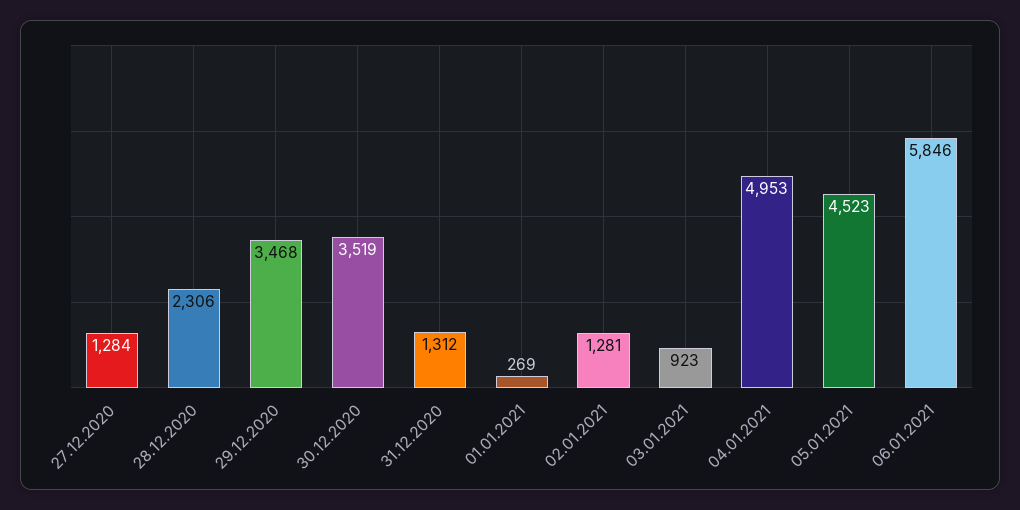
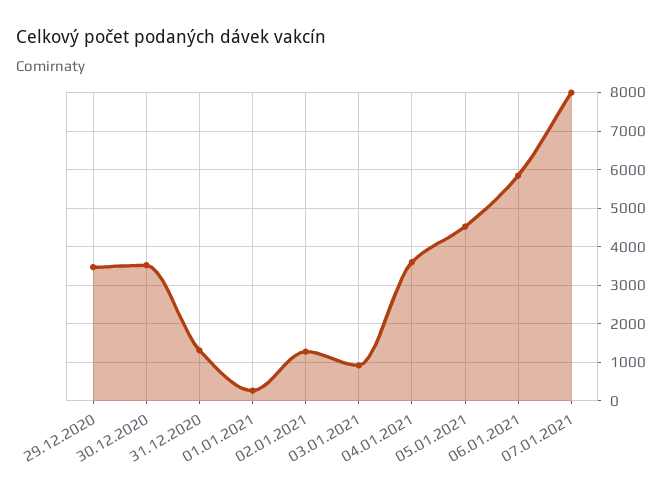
27.12.2020: 1284 -> none
28.12.2020: 2306 -> none
04.01.2021: 4953 -> 3600
07.01.2021: none -> 8000

